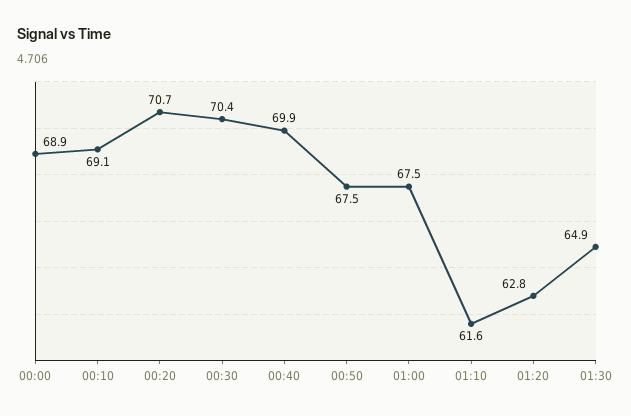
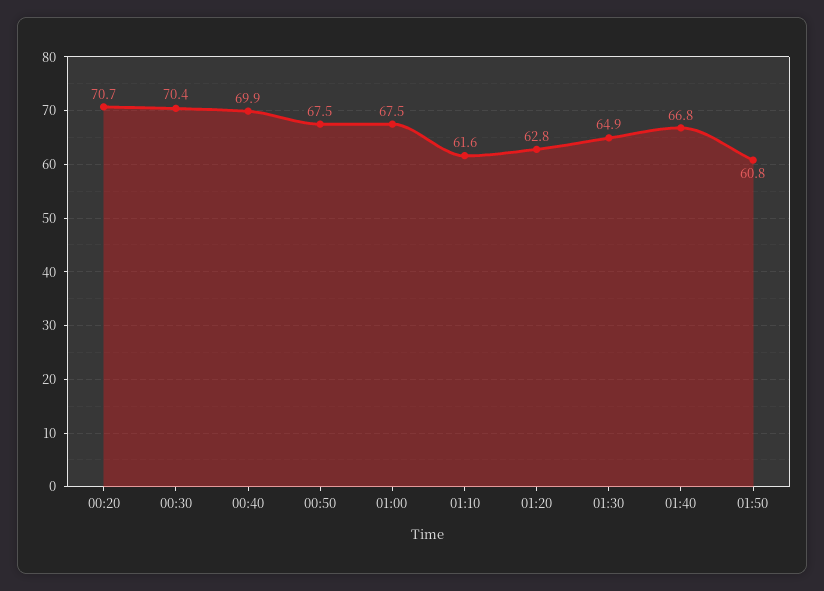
00:00: 68.9 -> none
00:10: 69.1 -> none
01:40: none -> 66.8
01:50: none -> 60.8

